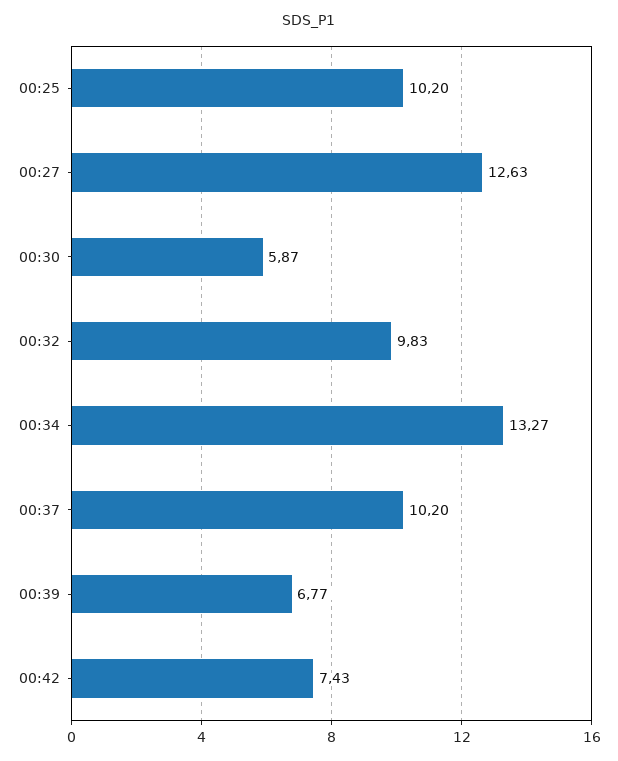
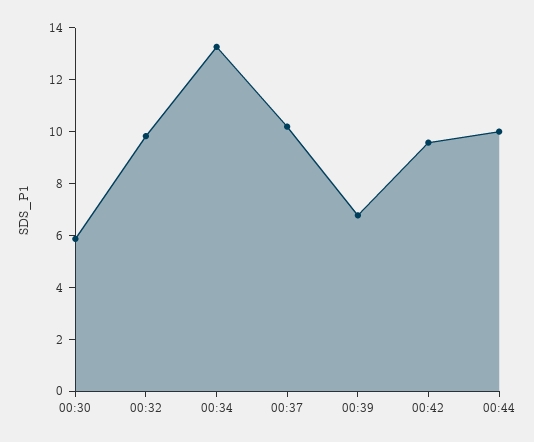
00:25: 10.2 -> none
00:27: 12.63 -> none
00:42: 7.43 -> 9.5
00:44: none -> 10

